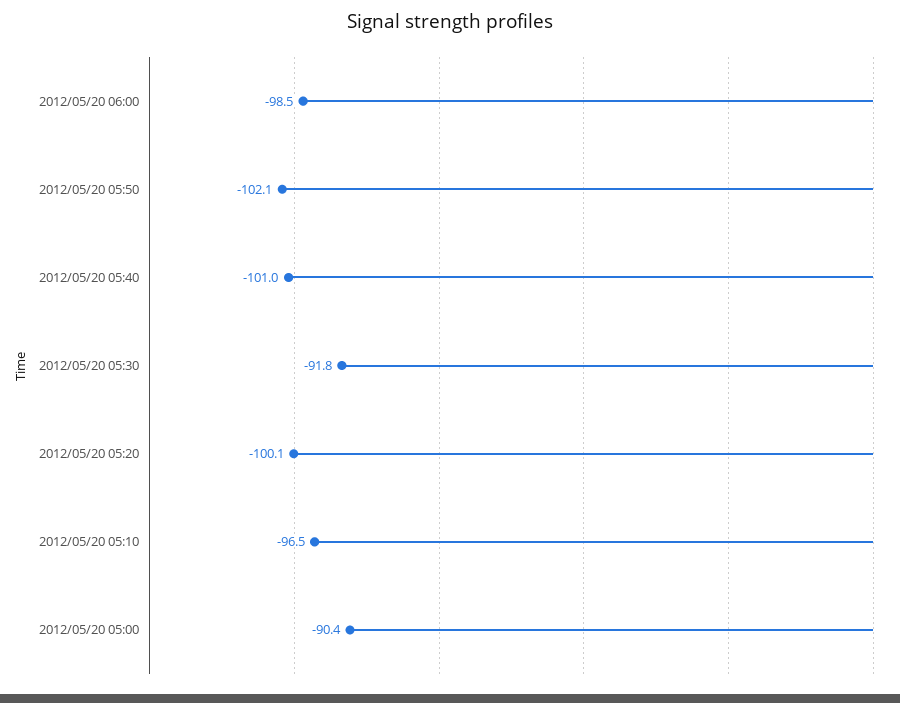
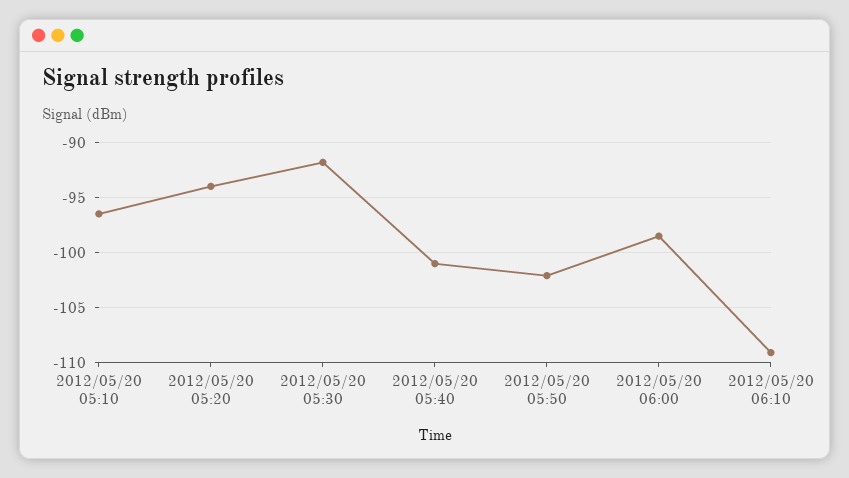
2012/05/20 05:20: -100.1 -> -94
2012/05/20 05:00: -90.4 -> none
2012/05/20 06:10: none -> -109

